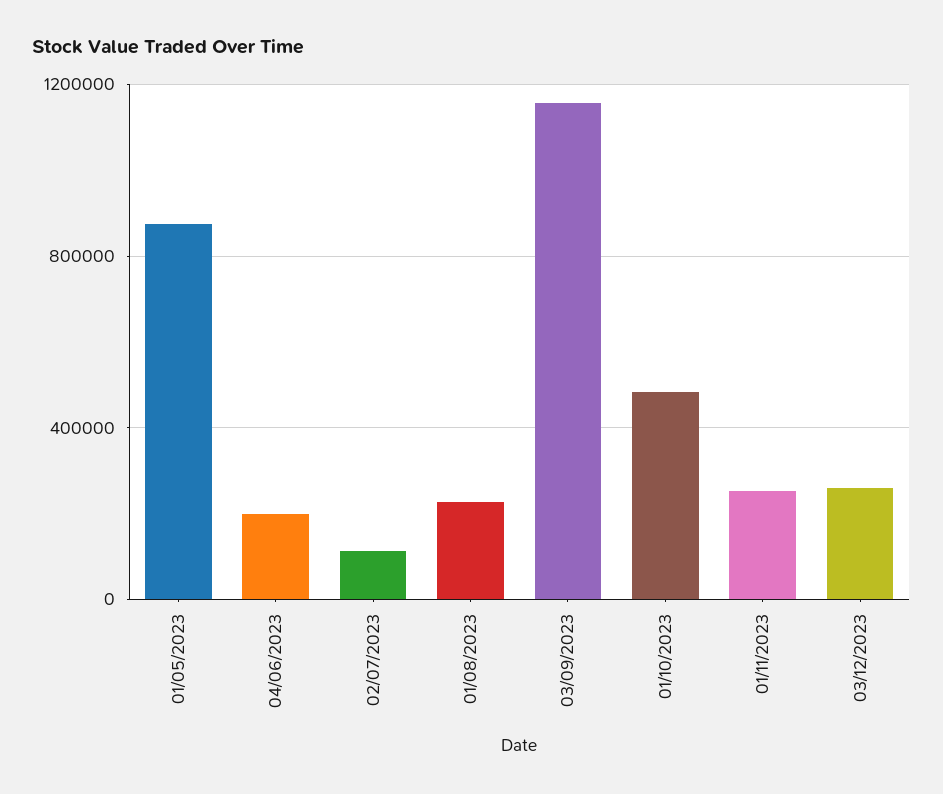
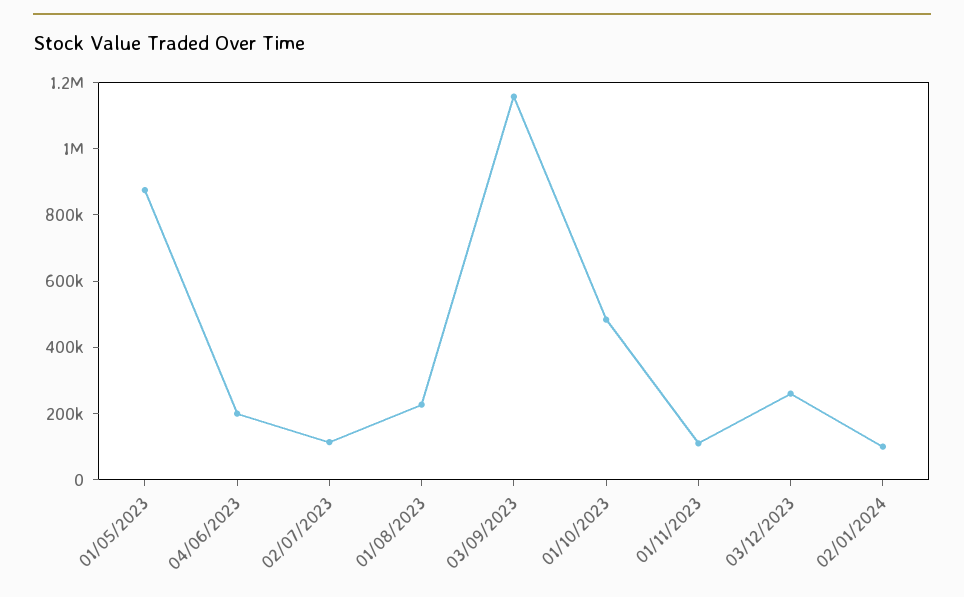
01/11/2023: 250000 -> 100000
02/01/2024: none -> 100000

